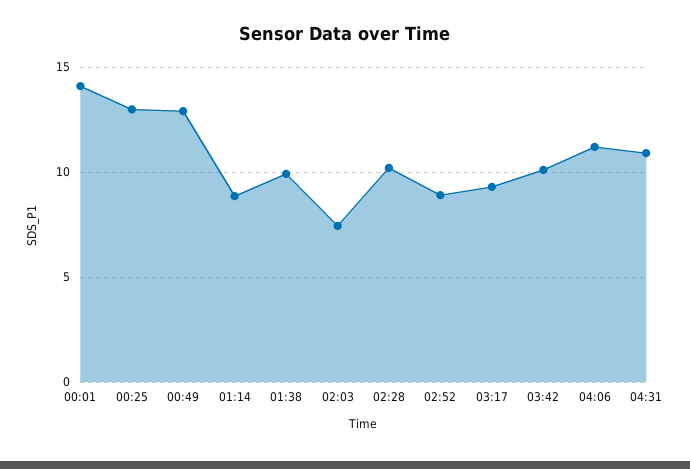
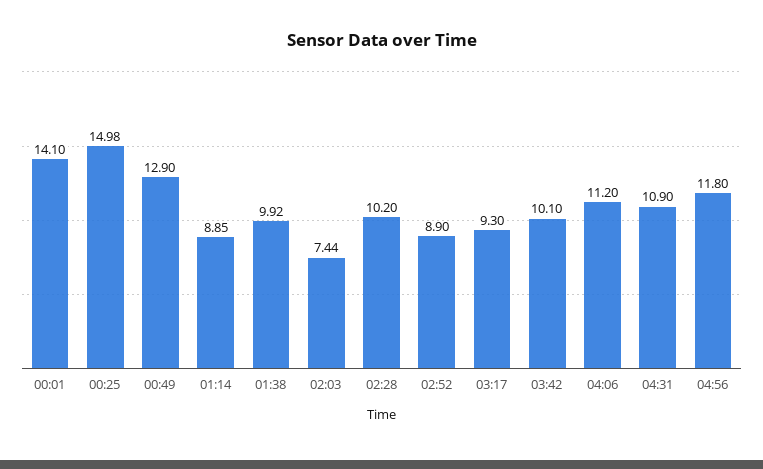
00:25: 13 -> 14.98
04:56: none -> 11.8

